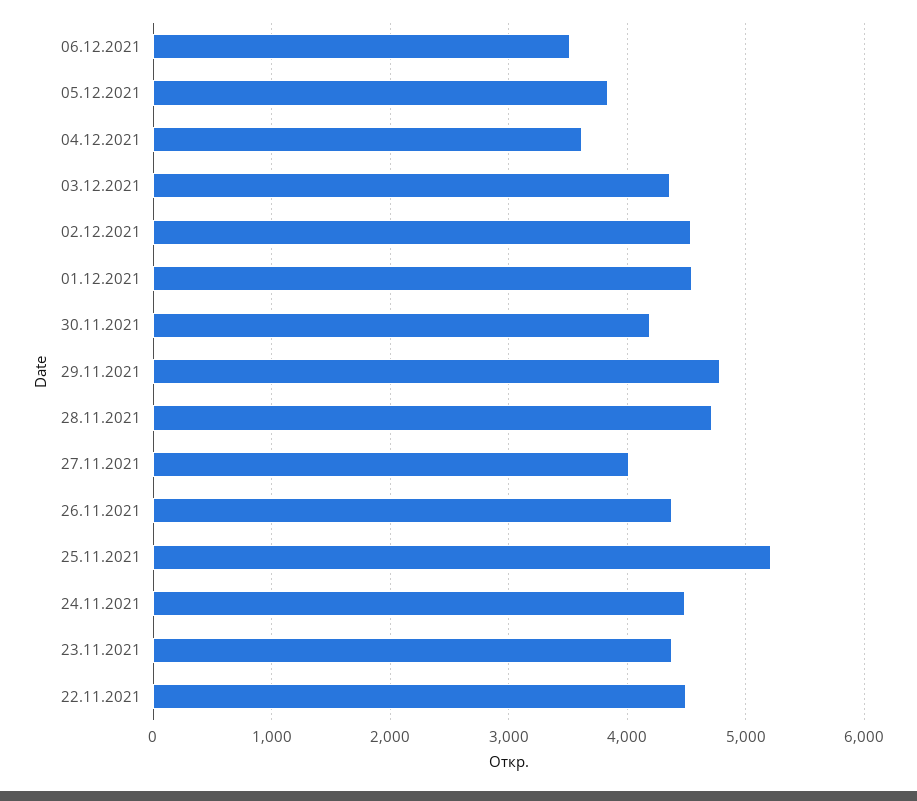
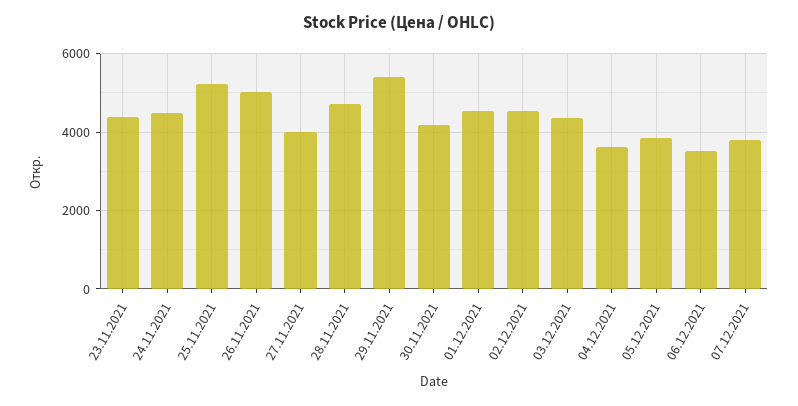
29.11.2021: 4800 -> 5400
26.11.2021: 4400 -> 5000
22.11.2021: 4500 -> none
07.12.2021: none -> 3800

